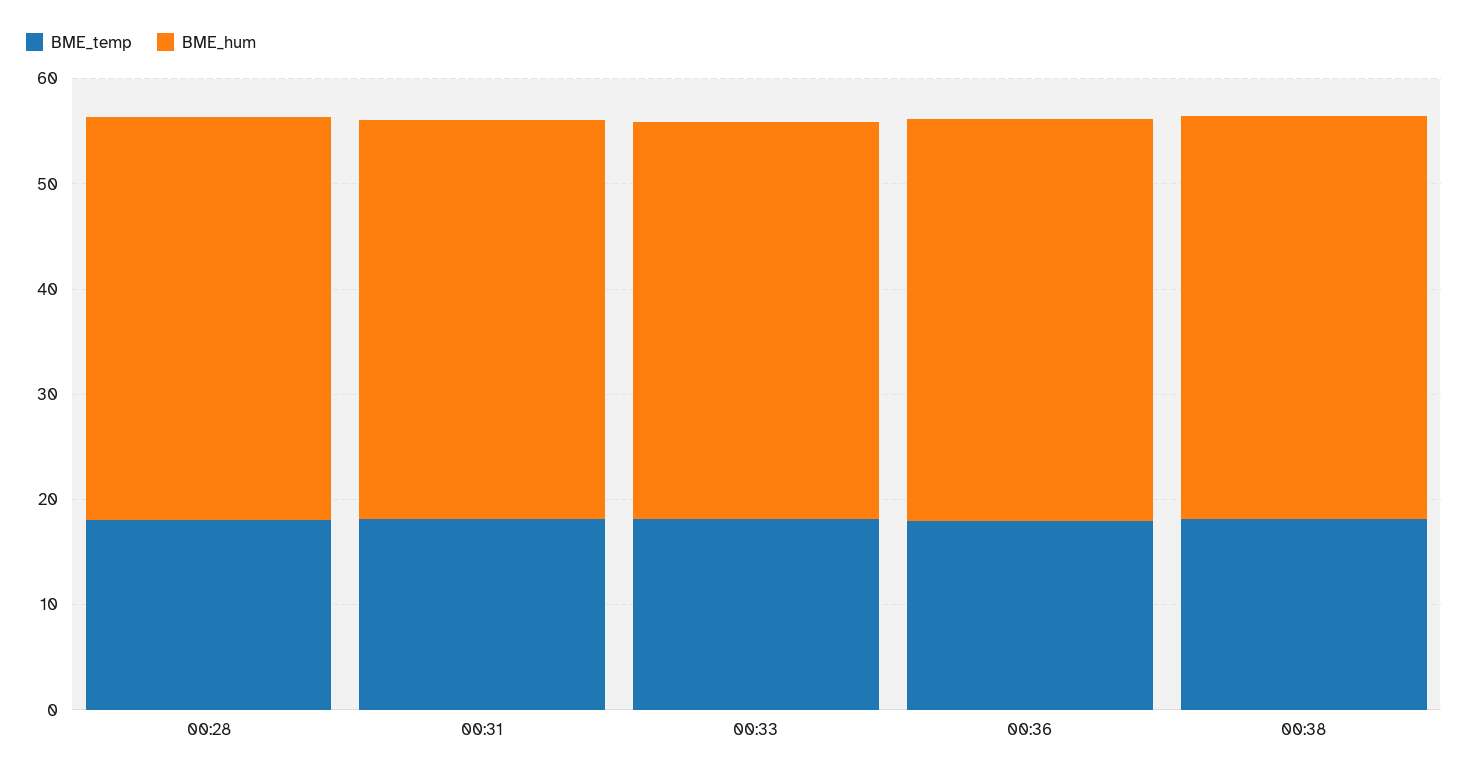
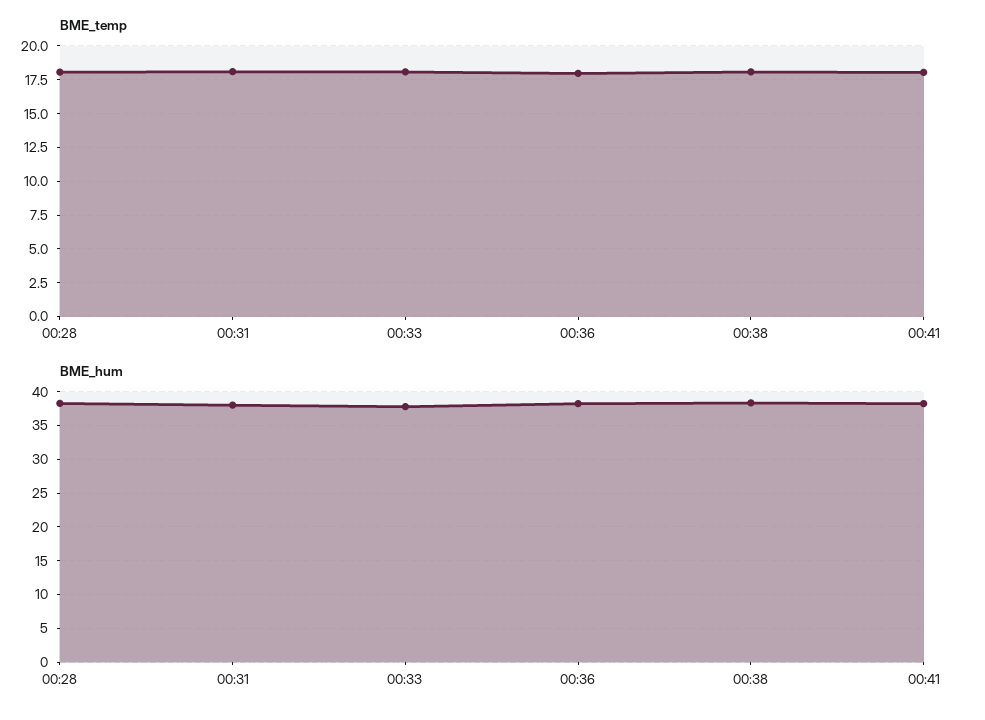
BME_temp, 00:41: none -> 18
BME_hum, 00:41: none -> 38

